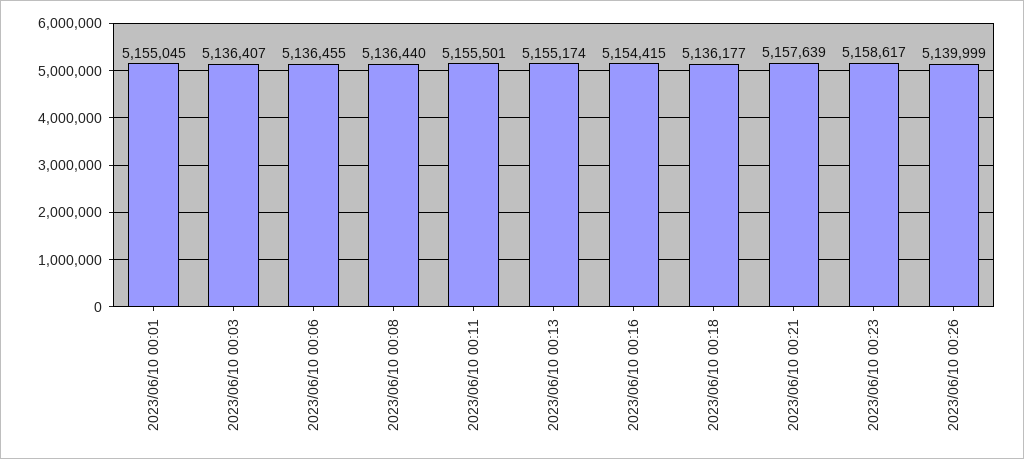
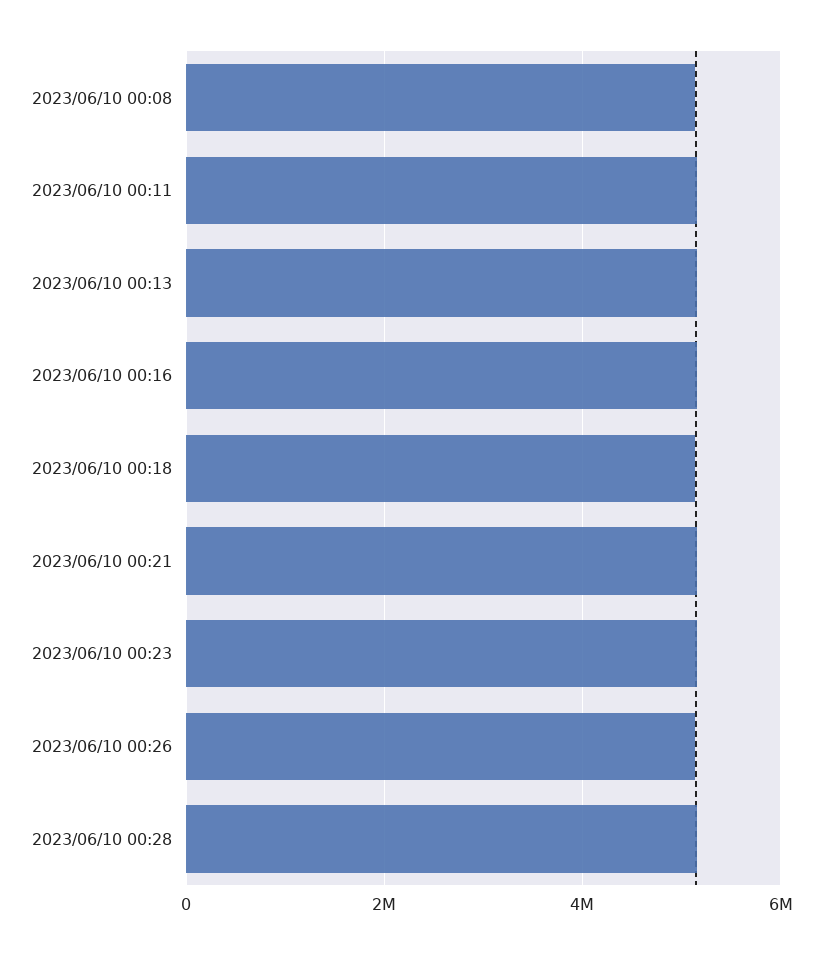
2023/06/10 00:01: 5155045 -> none
2023/06/10 00:03: 5136407 -> none
2023/06/10 00:06: 5136455 -> none
2023/06/10 00:28: none -> 5200000

